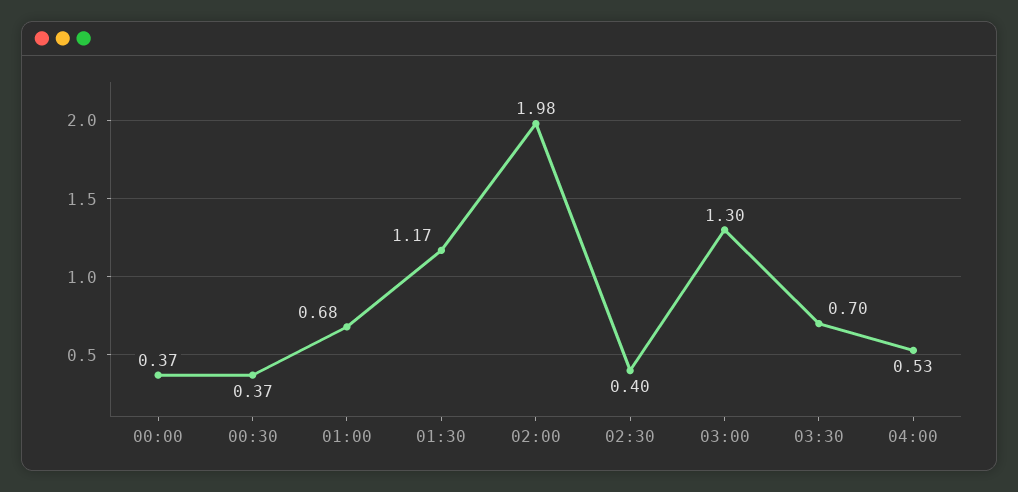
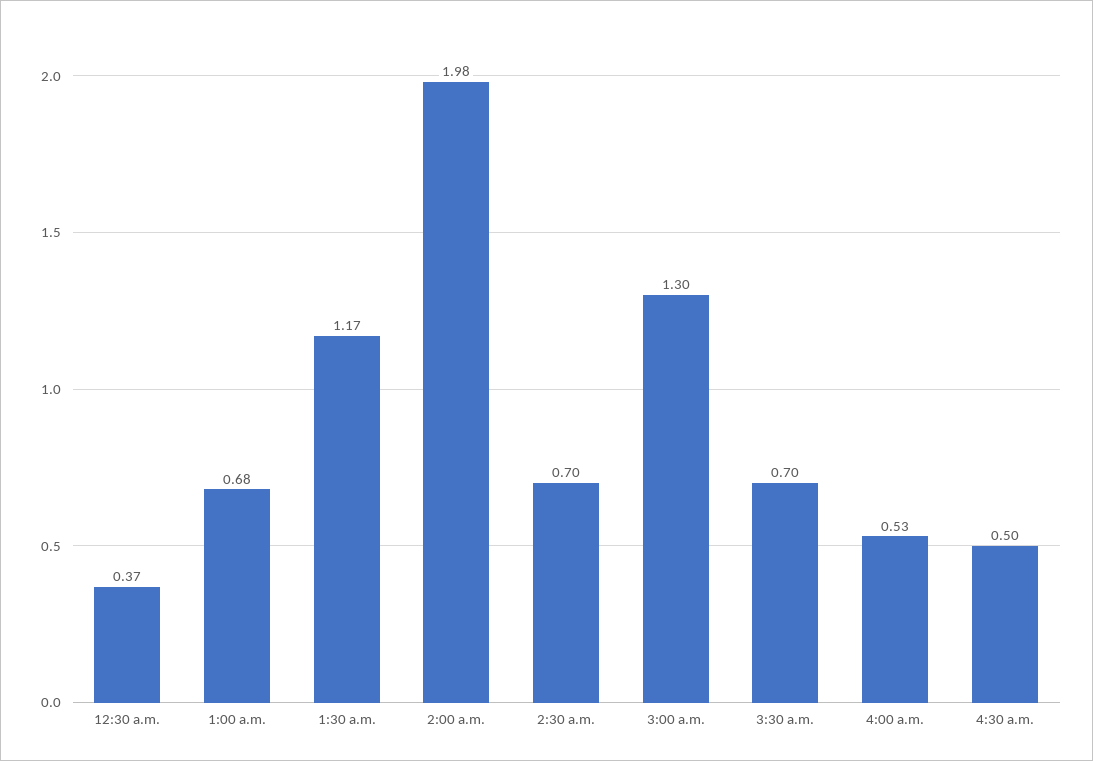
00:00: 0.37 -> none
02:30: 0.4 -> 0.7
4:30 a.m.: none -> 0.5

